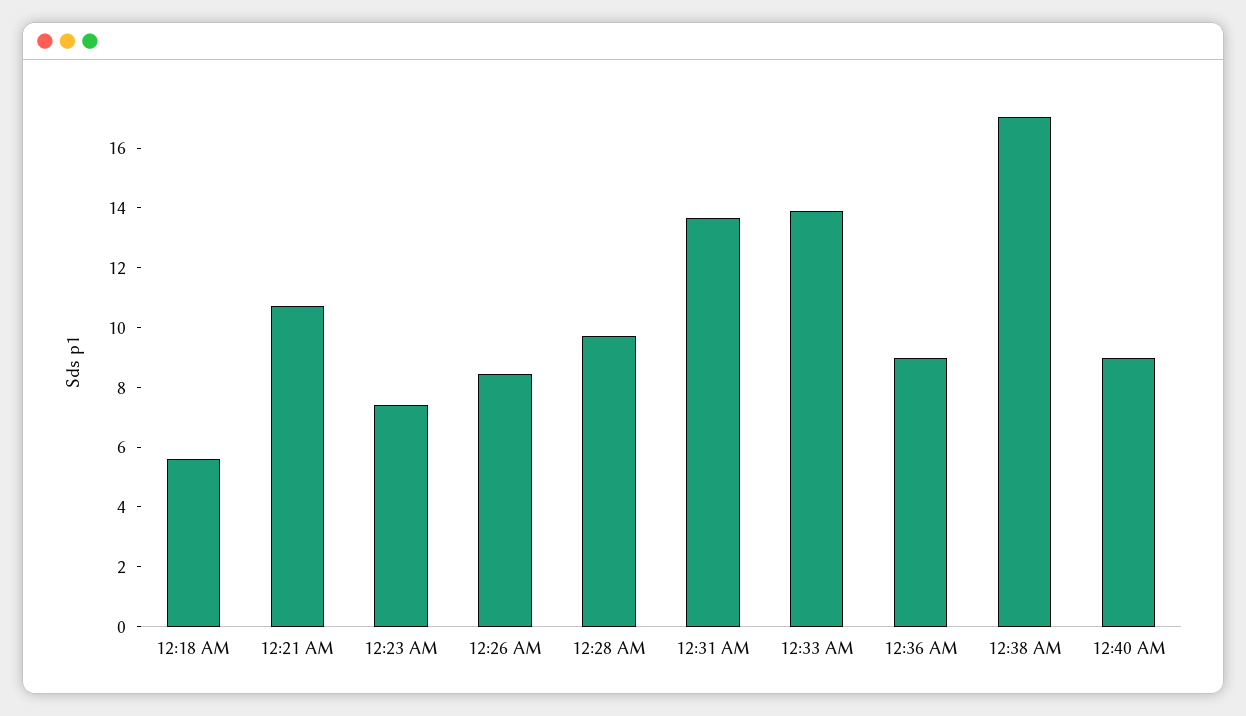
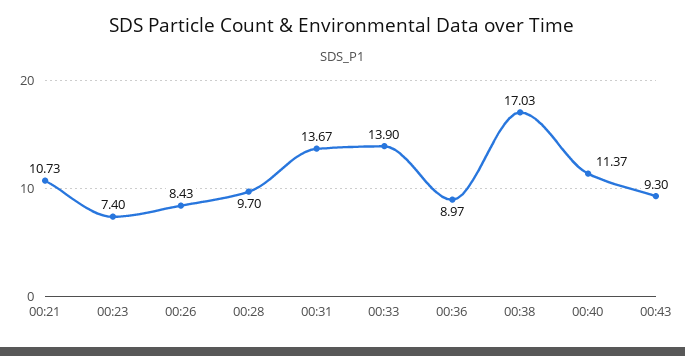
12:18 AM: 5.5 -> none
12:40 AM: 9 -> 11.37
00:43: none -> 9.3

